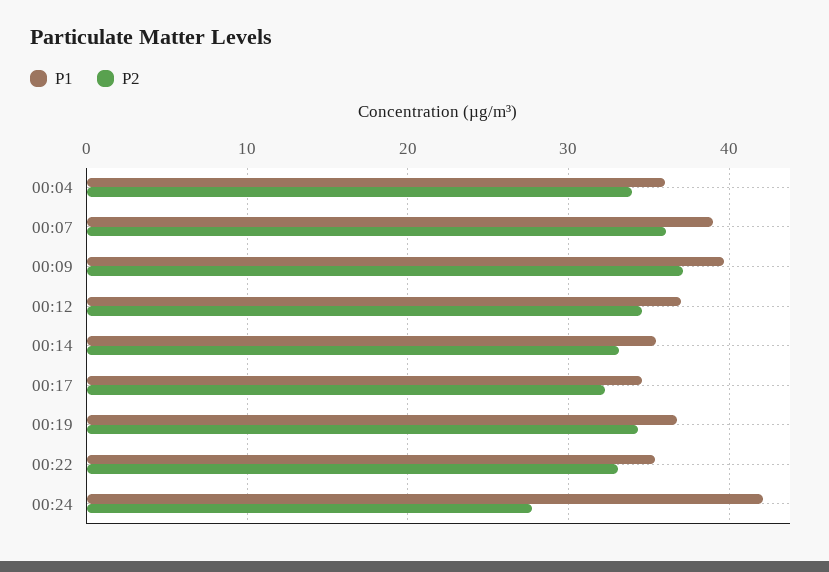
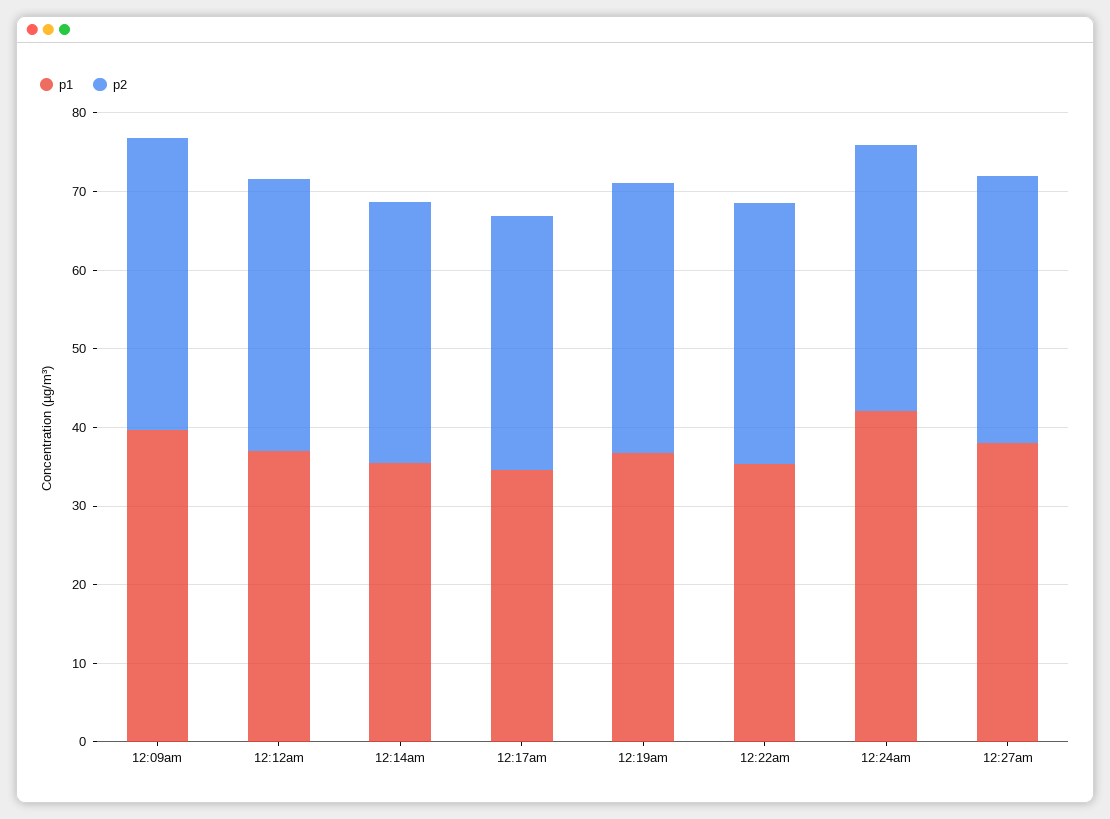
P1, 00:04: 36 -> none
P2, 00:04: 34 -> none
P1, 00:07: 39 -> none
P2, 00:07: 36 -> none
P2, 00:24: 28 -> 34
P1, 12:27am: none -> 38
P2, 12:27am: none -> 34

